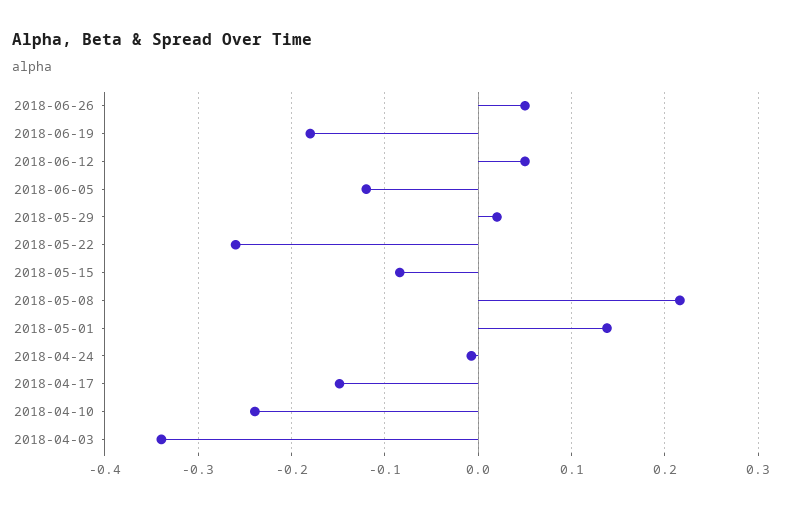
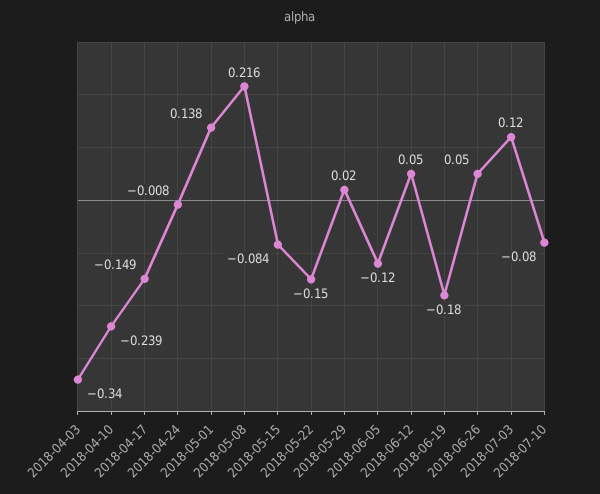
2018-05-22: -0.26 -> -0.15
2018-07-03: none -> 0.12
2018-07-10: none -> -0.08

